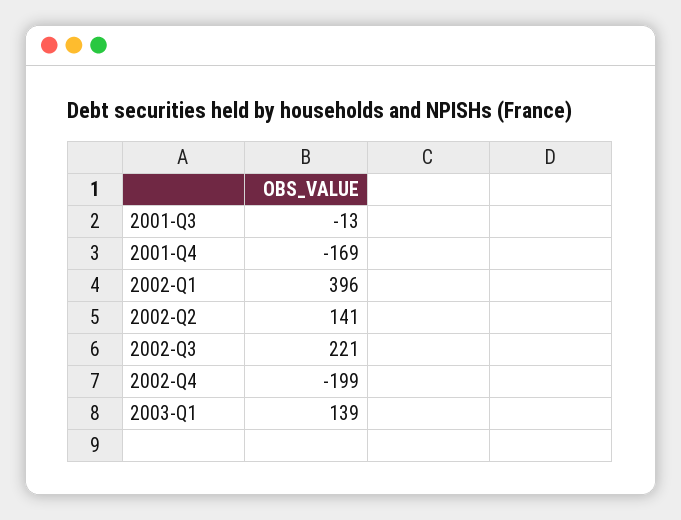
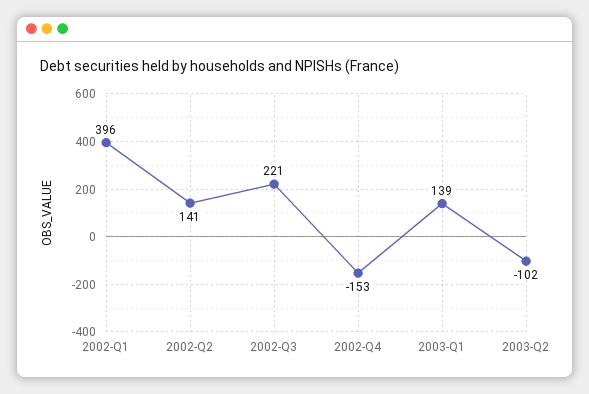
2001-Q3: -13 -> none
2001-Q4: -169 -> none
2002-Q4: -199 -> -153
2003-Q2: none -> -102

